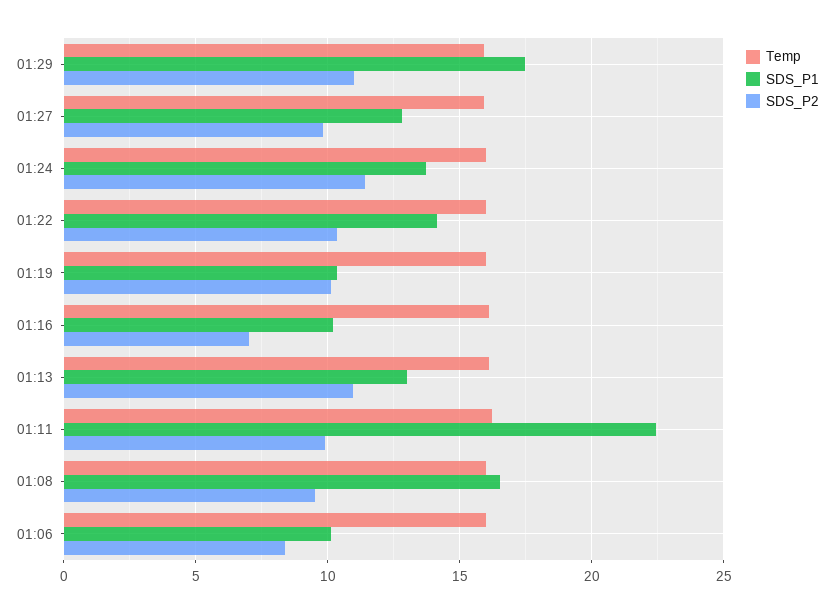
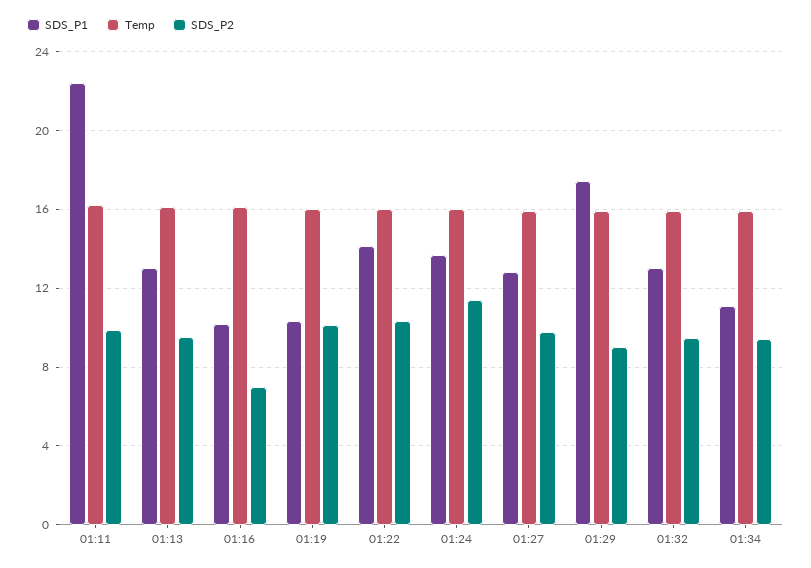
SDS_P2, 01:29: 11 -> 9
SDS_P2, 01:13: 11 -> 9.5
Temp, 01:08: 16 -> none
SDS_P1, 01:08: 16.5 -> none
SDS_P2, 01:08: 9.5 -> none
Temp, 01:06: 16 -> none
SDS_P1, 01:06: 10 -> none
SDS_P2, 01:06: 8.5 -> none
SDS_P1, 01:32: none -> 13
Temp, 01:32: none -> 16
SDS_P2, 01:32: none -> 9.5
SDS_P1, 01:34: none -> 11
Temp, 01:34: none -> 16
SDS_P2, 01:34: none -> 9.5

